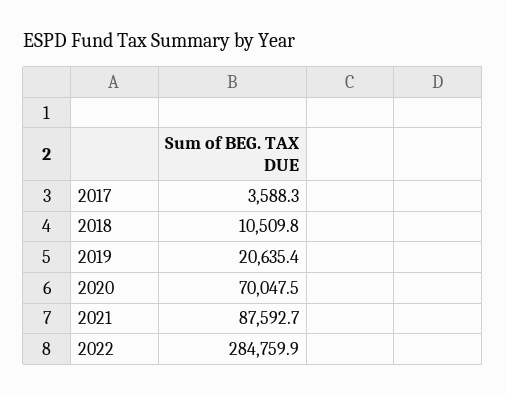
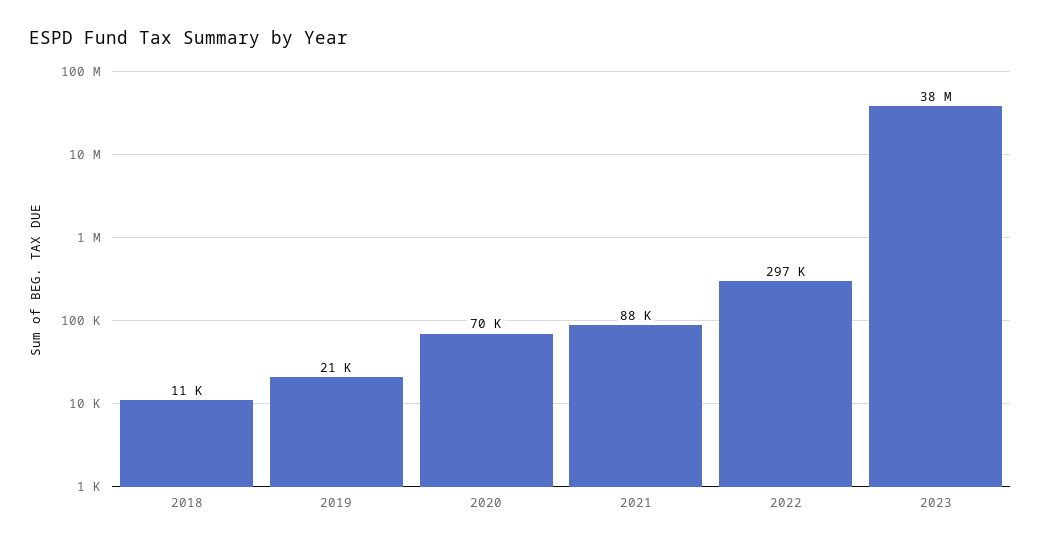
2017: 3588.3 -> none
2022: 284759.9 -> 297000
2023: none -> 38000000

